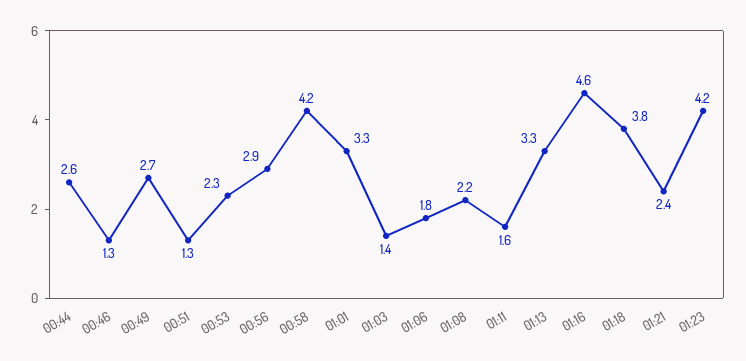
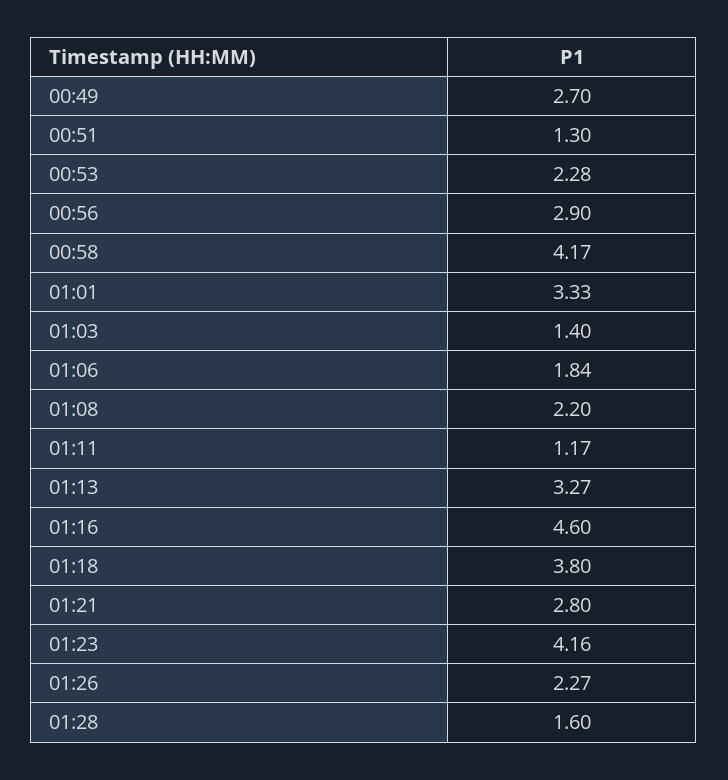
00:44: 2.6 -> none
00:46: 1.3 -> none
01:11: 1.6 -> 1.17
01:21: 2.4 -> 2.8
01:26: none -> 2.27
01:28: none -> 1.6

